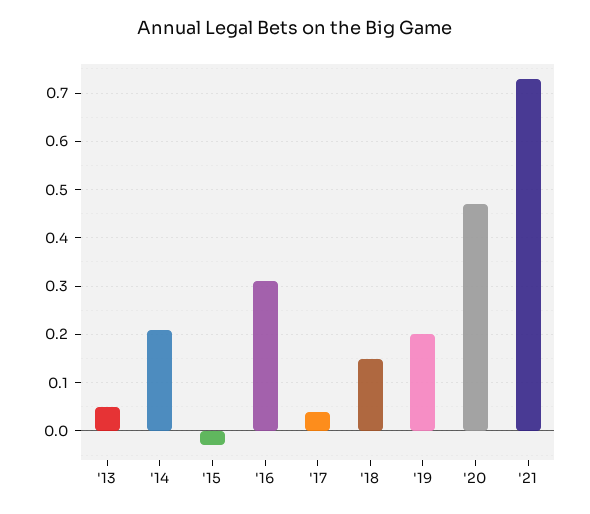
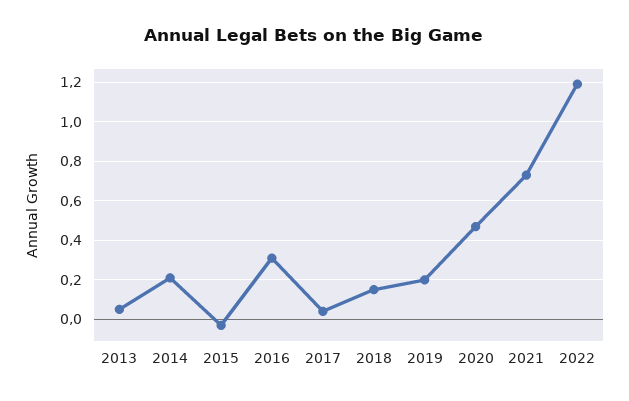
2022: none -> 1.2

